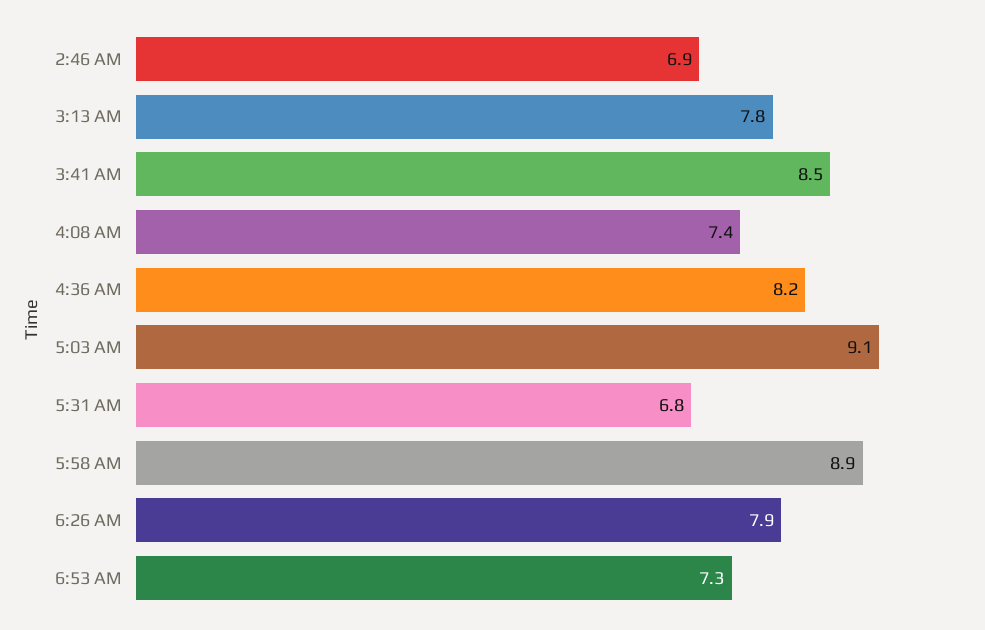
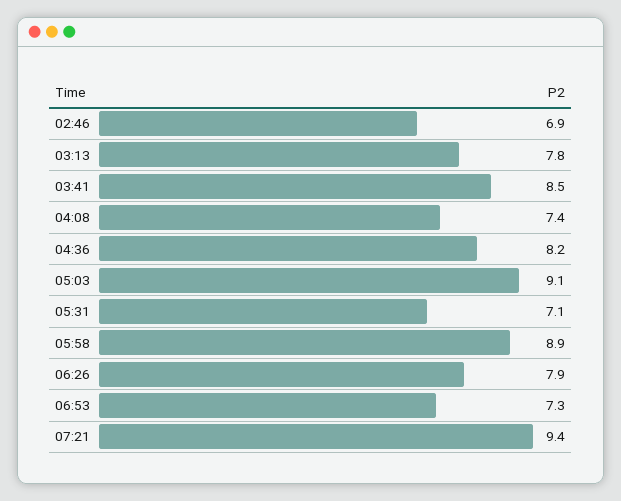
5:31 AM: 6.8 -> 7.1
07:21: none -> 9.4

